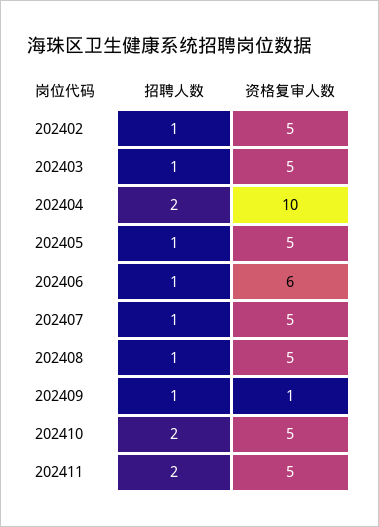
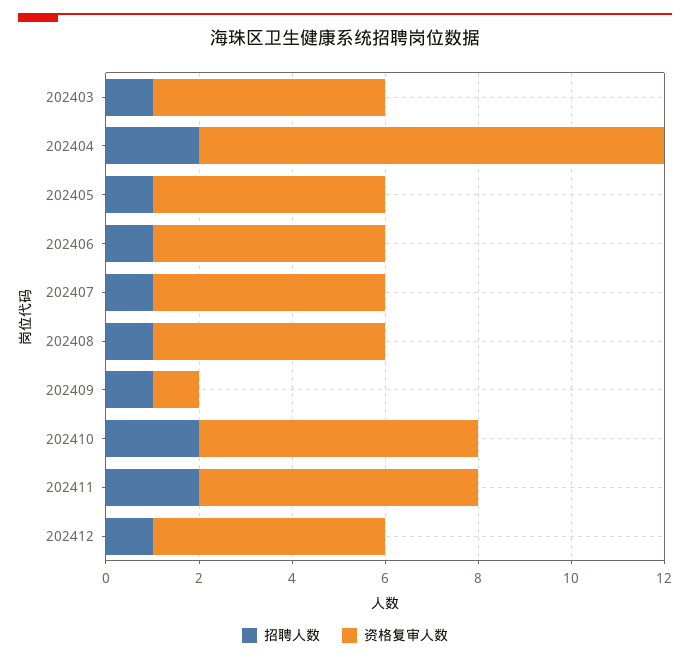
招聘人数, 202402: 1 -> none
资格复审人数, 202402: 5 -> none
资格复审人数, 202406: 6 -> 5
资格复审人数, 202410: 5 -> 6
资格复审人数, 202411: 5 -> 6
招聘人数, 202412: none -> 1
资格复审人数, 202412: none -> 5

